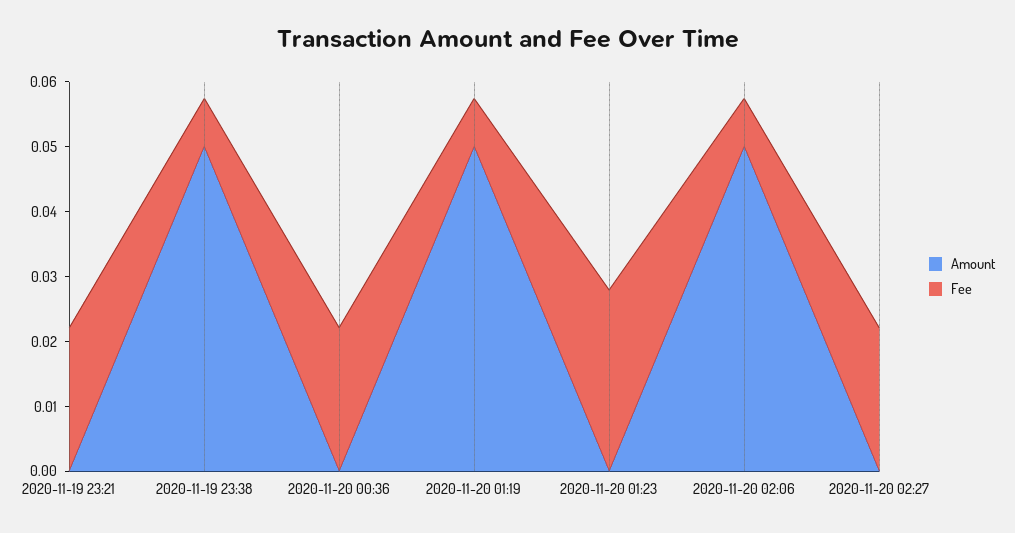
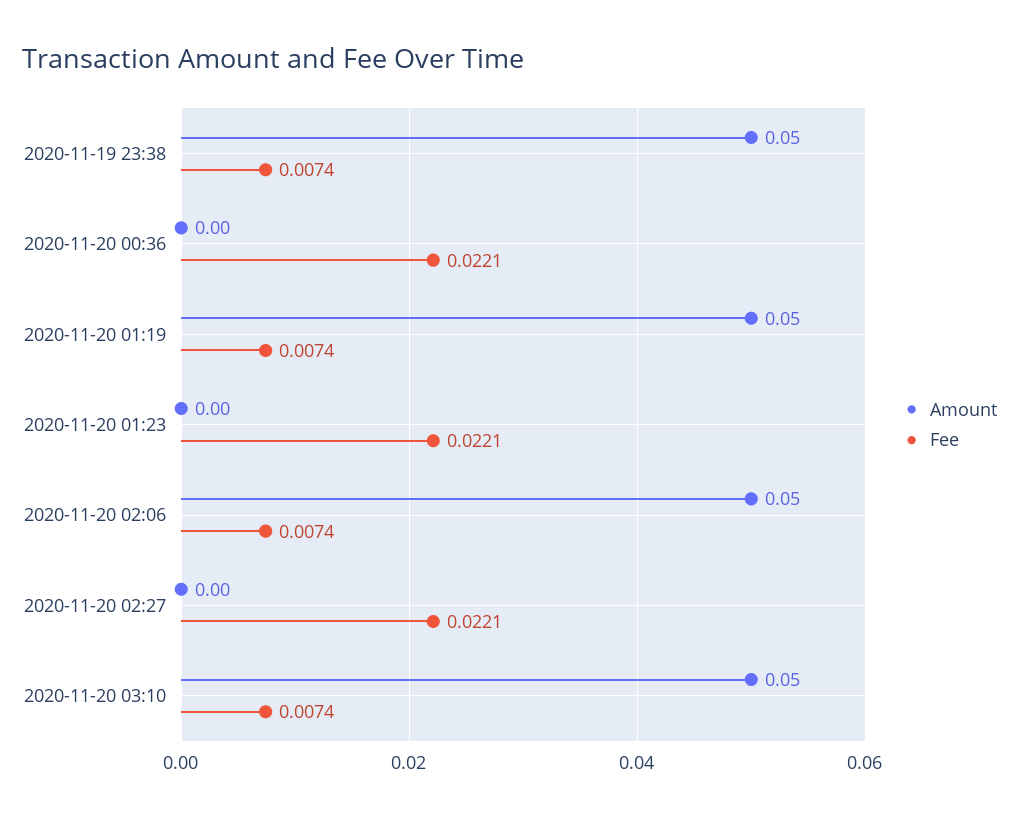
Amount, 2020-11-19 23:21: 0 -> none
Fee, 2020-11-19 23:21: 0.022 -> none
Fee, 2020-11-20 01:23: 0.028 -> 0.0221
Amount, 2020-11-20 03:10: none -> 0.05
Fee, 2020-11-20 03:10: none -> 0.0074

